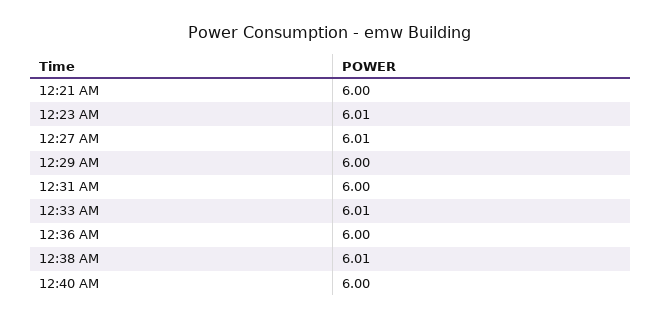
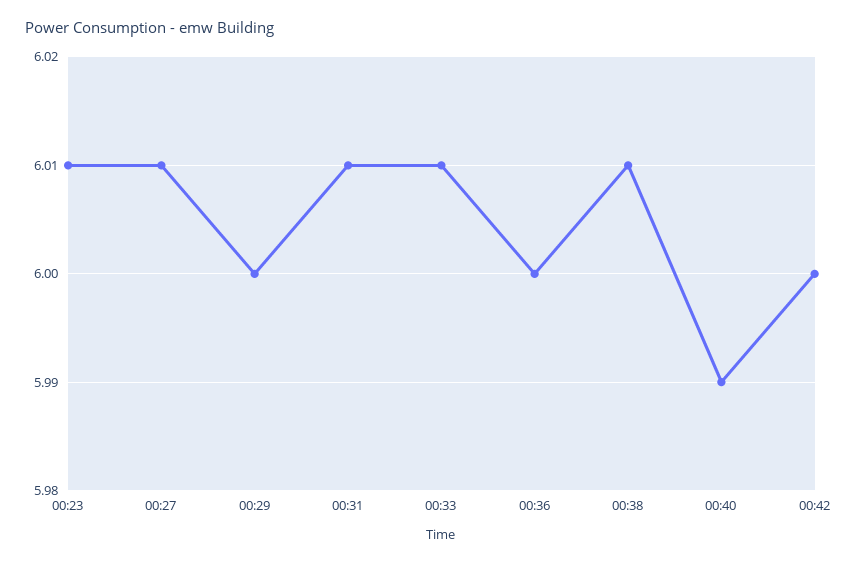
12:21 AM: 6 -> none
12:31 AM: 6 -> 6.01
12:40 AM: 6 -> 5.99
00:42: none -> 6

